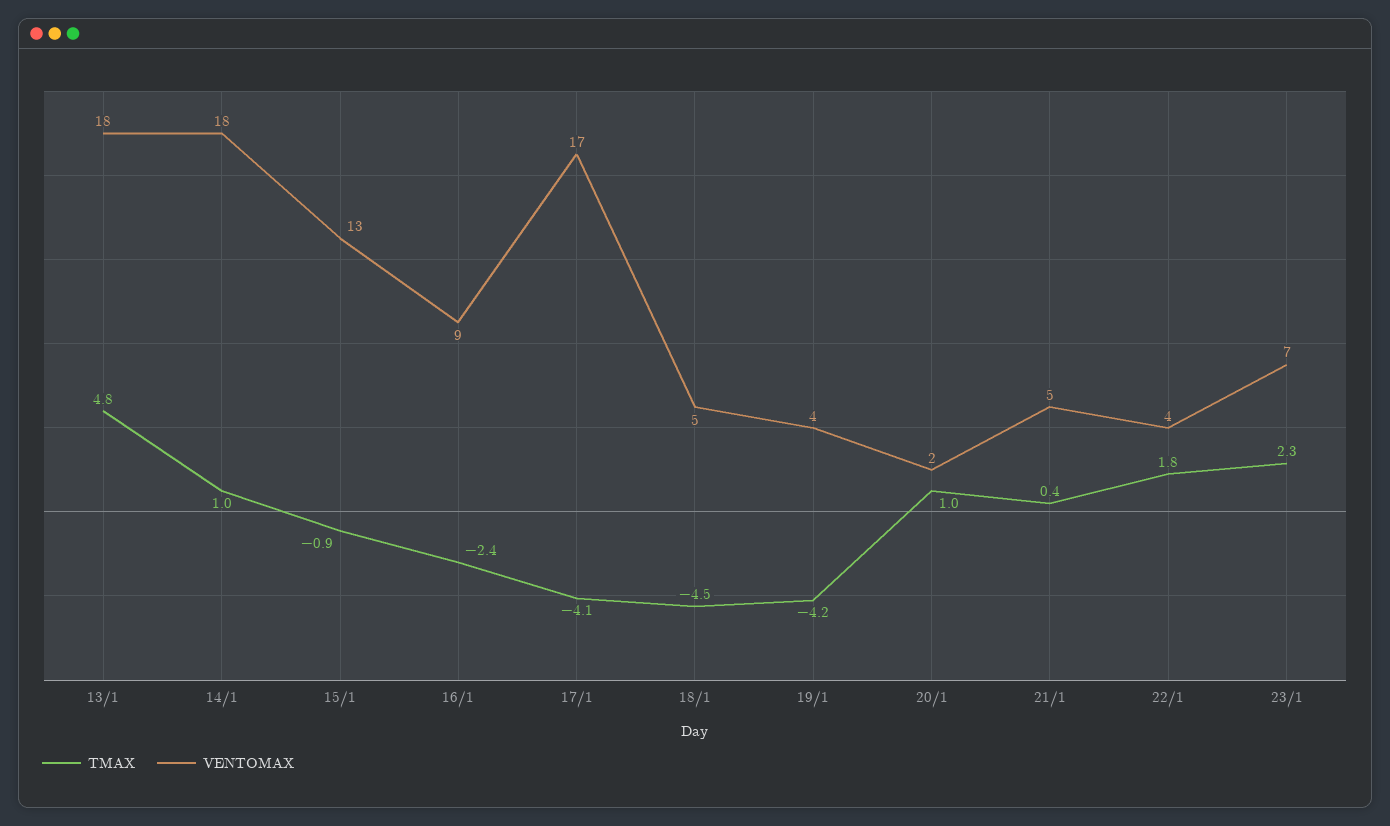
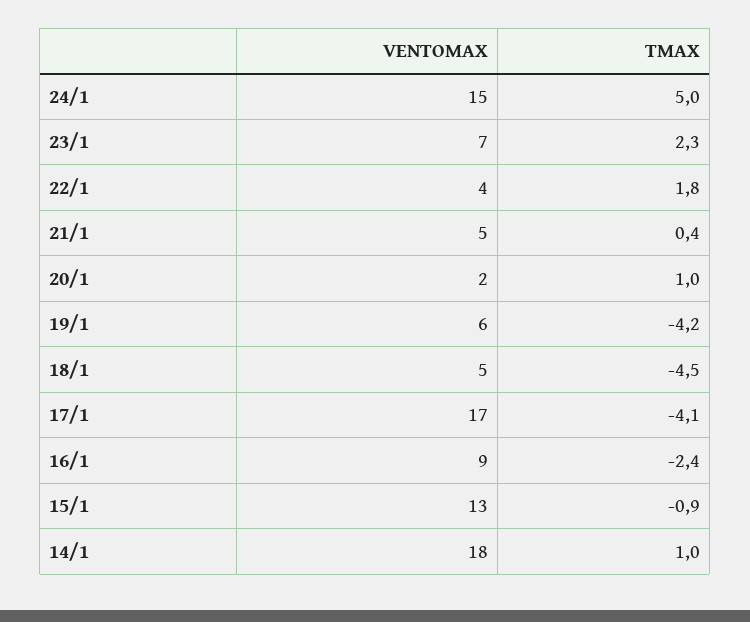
TMAX, 13/1: 4.8 -> none
VENTOMAX, 13/1: 18 -> none
VENTOMAX, 19/1: 4 -> 6
VENTOMAX, 24/1: none -> 15
TMAX, 24/1: none -> 5

